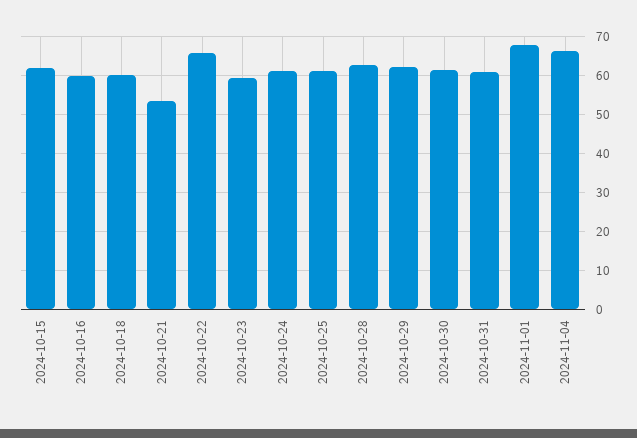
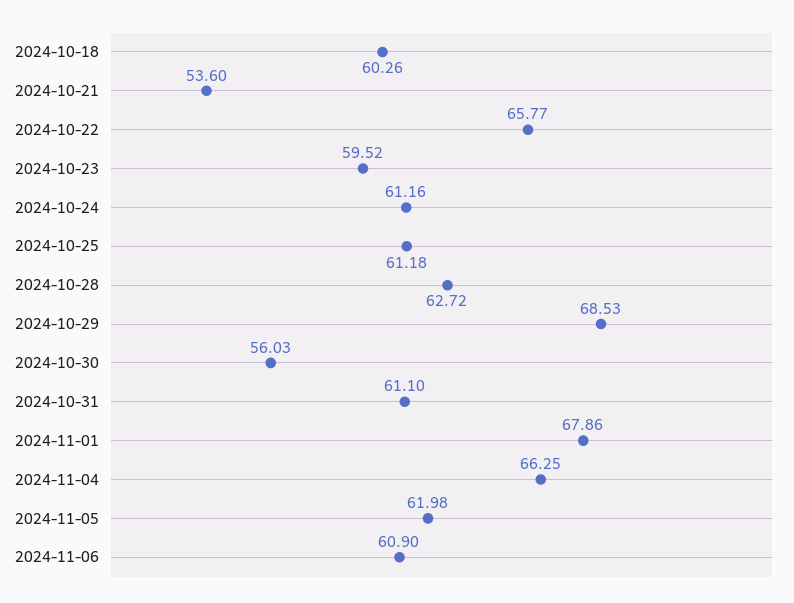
2024-10-15: 62 -> none
2024-10-16: 60 -> none
2024-10-29: 62 -> 68.53
2024-10-30: 62 -> 56.03
2024-11-05: none -> 61.98
2024-11-06: none -> 60.9

